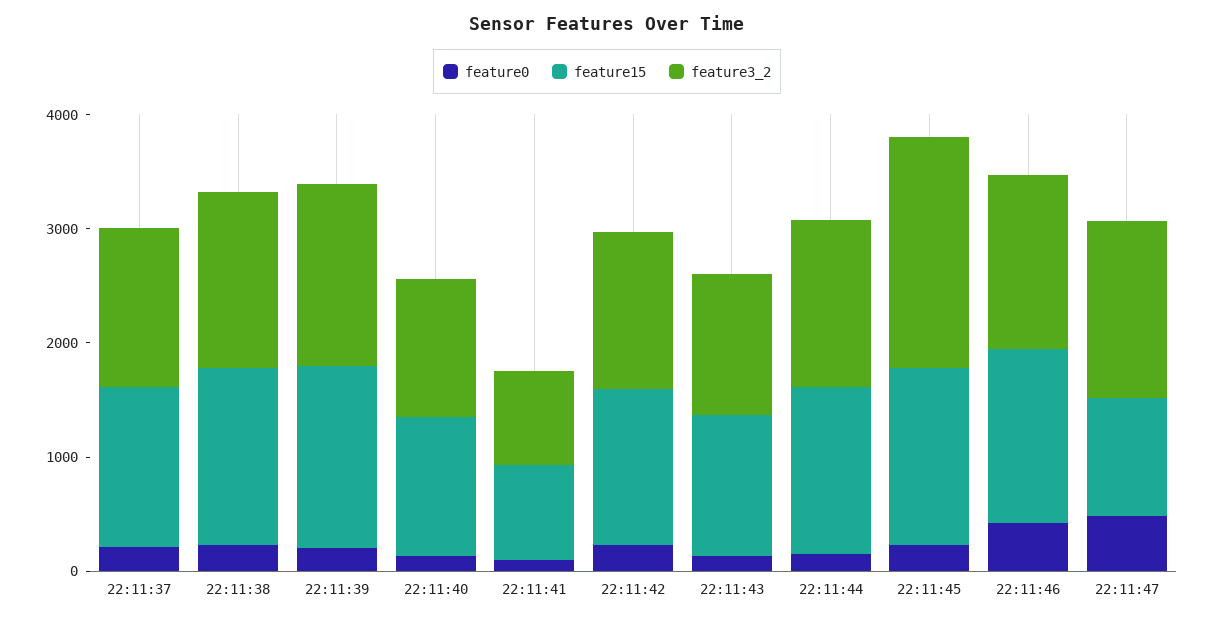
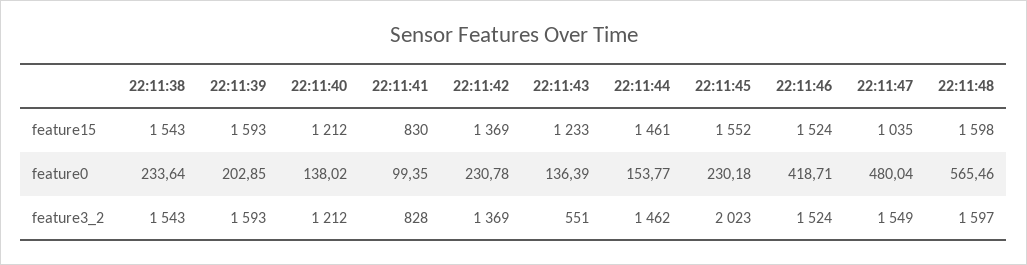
feature0, 22:11:37: 200 -> none
feature15, 22:11:37: 1400 -> none
feature3_2, 22:11:37: 1400 -> none
feature3_2, 22:11:43: 1200 -> 551
feature15, 22:11:48: none -> 1598
feature0, 22:11:48: none -> 565.46
feature3_2, 22:11:48: none -> 1597

